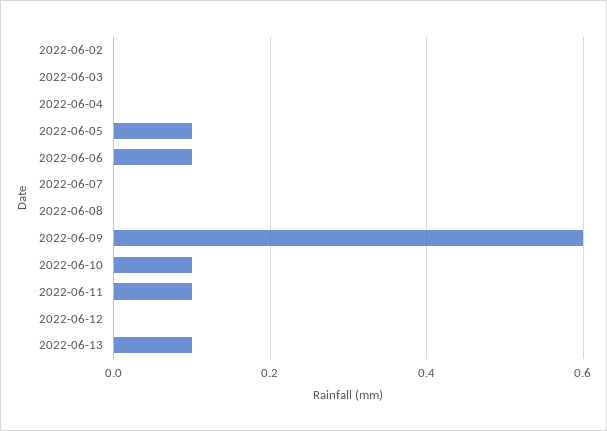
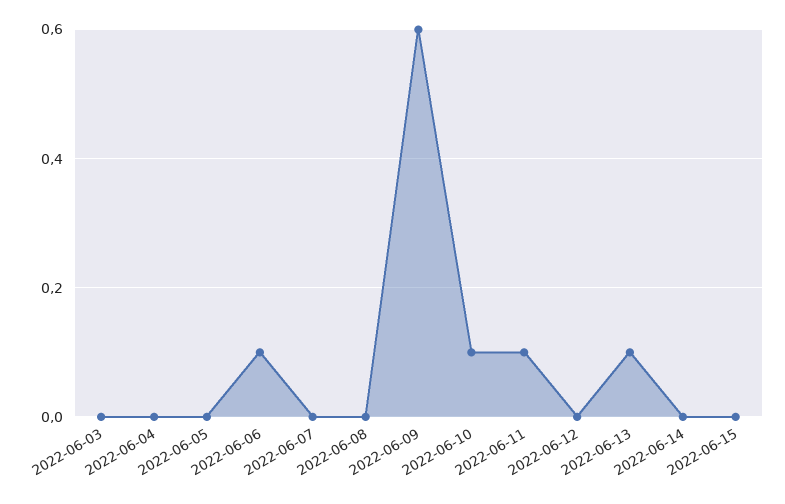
2022-06-02: 0 -> none
2022-06-05: 0.1 -> 0
2022-06-14: none -> 0
2022-06-15: none -> 0

